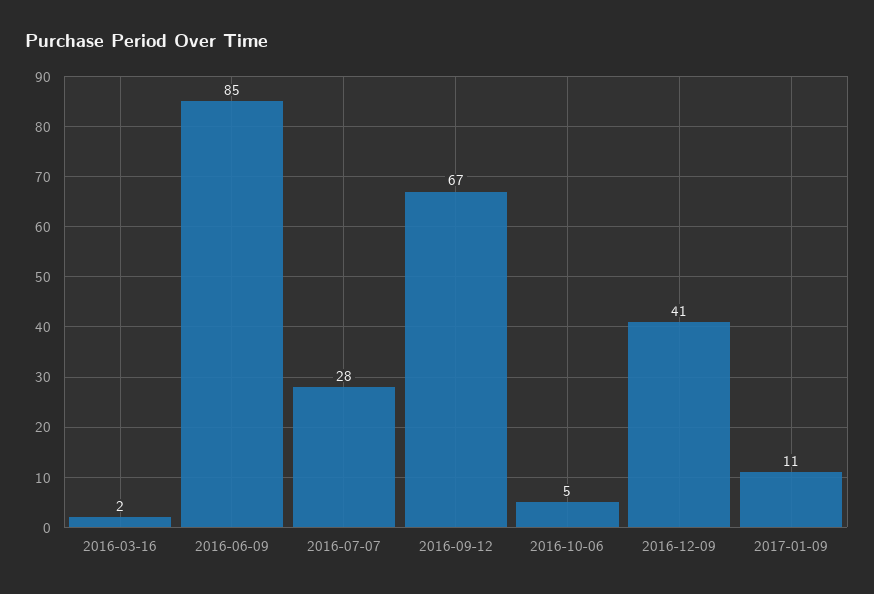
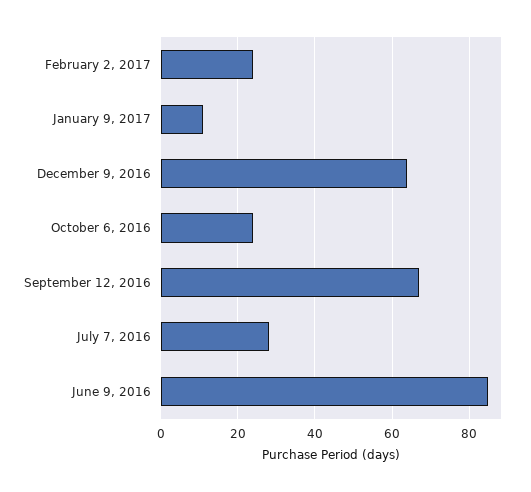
2016-03-16: 2 -> none
2016-10-06: 5 -> 25
2016-12-09: 41 -> 65
February 2, 2017: none -> 25

